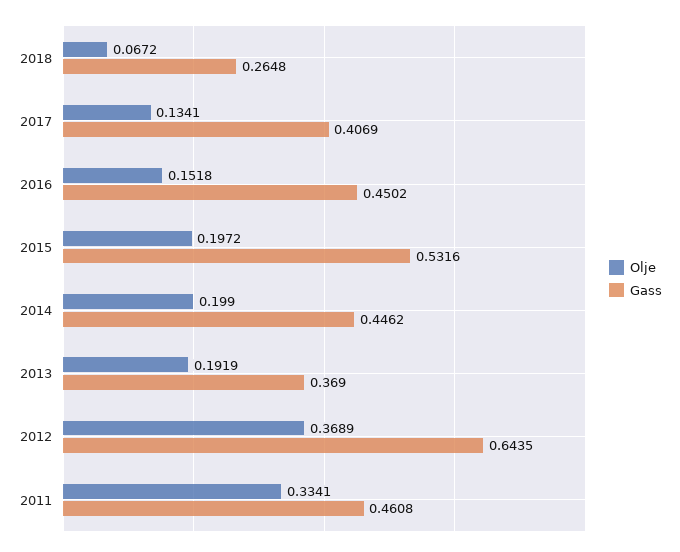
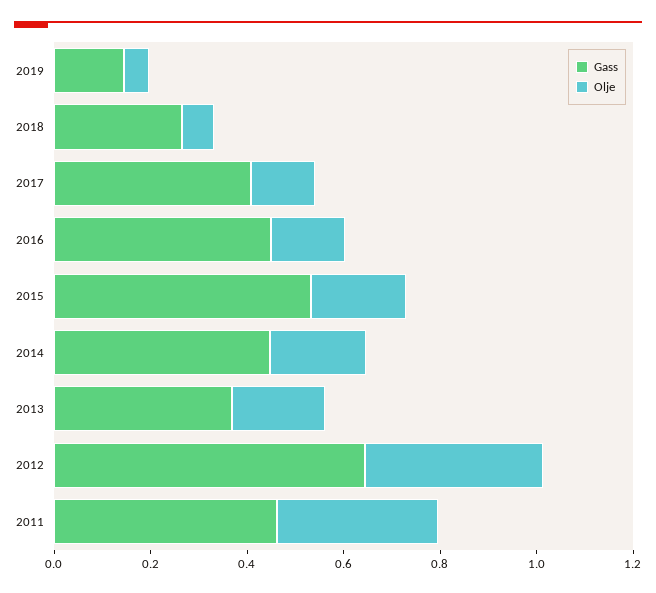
Gass, 2019: none -> 0.15
Olje, 2019: none -> 0.05

